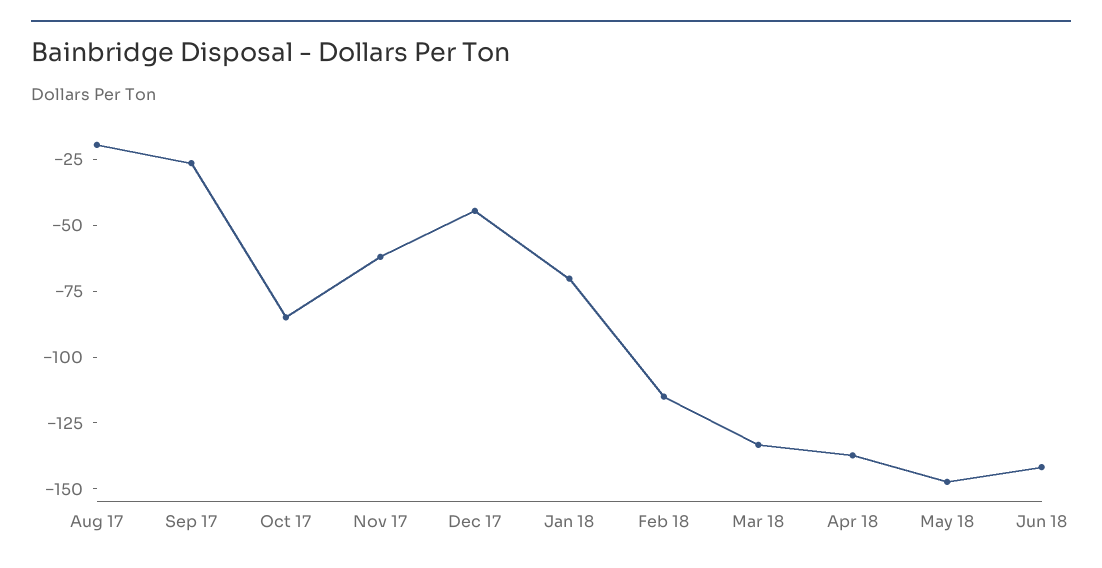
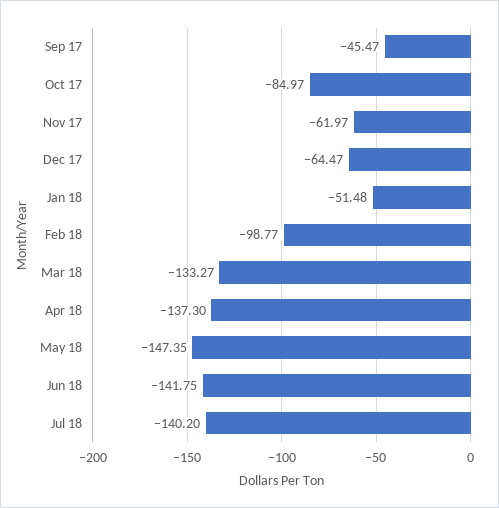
Aug 17: -20 -> none
Sep 17: -25 -> -45.47
Dec 17: -45 -> -64.47
Jan 18: -70 -> -51.48
Feb 18: -115 -> -98.77
Jul 18: none -> -140.2

